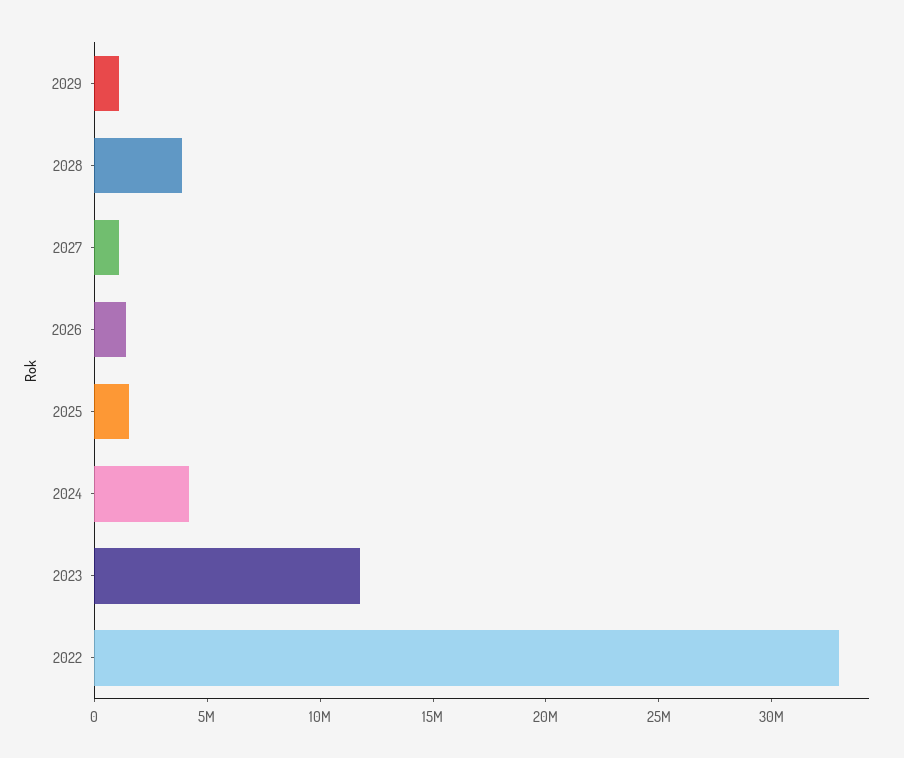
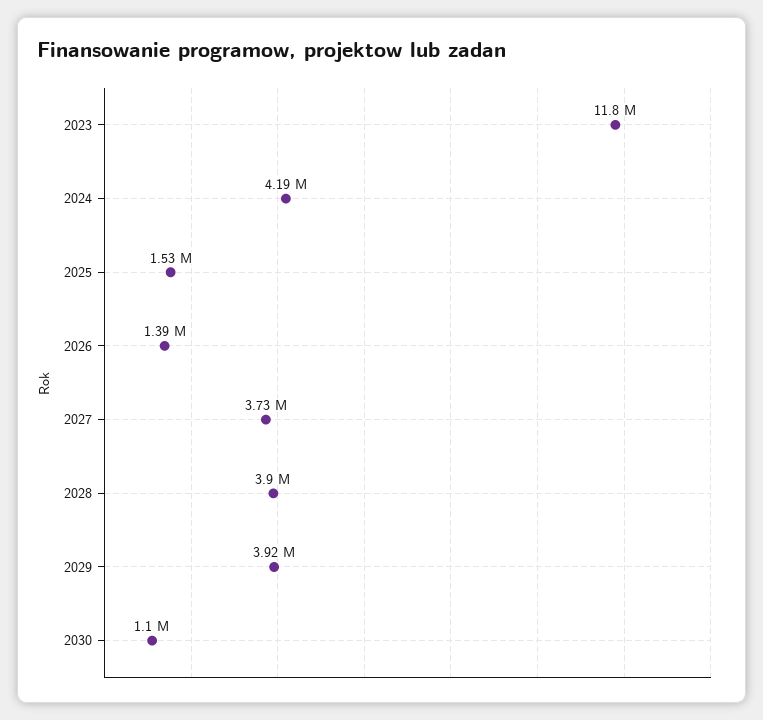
2029: 1000000 -> 3920000
2027: 1000000 -> 3730000
2022: 33000000 -> none
2030: none -> 1100000

